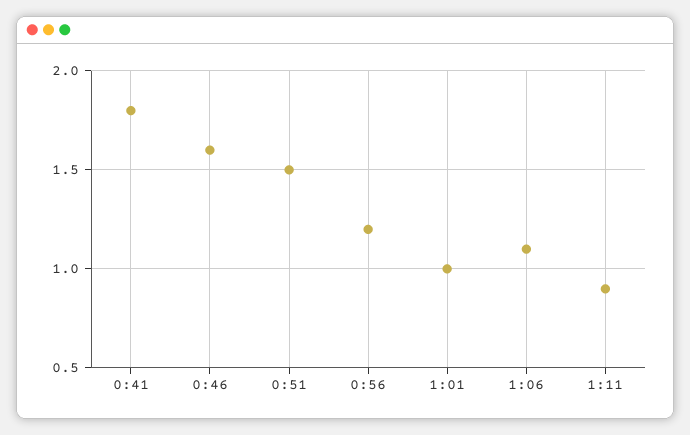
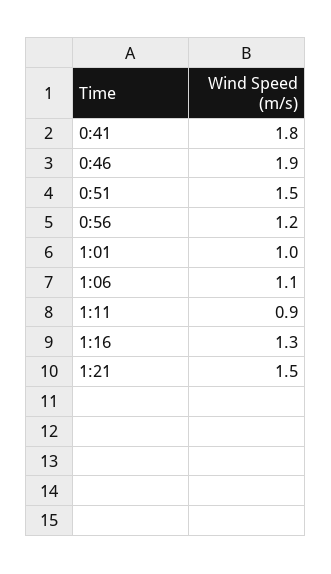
0:46: 1.6 -> 1.9
1:16: none -> 1.3
1:21: none -> 1.5

